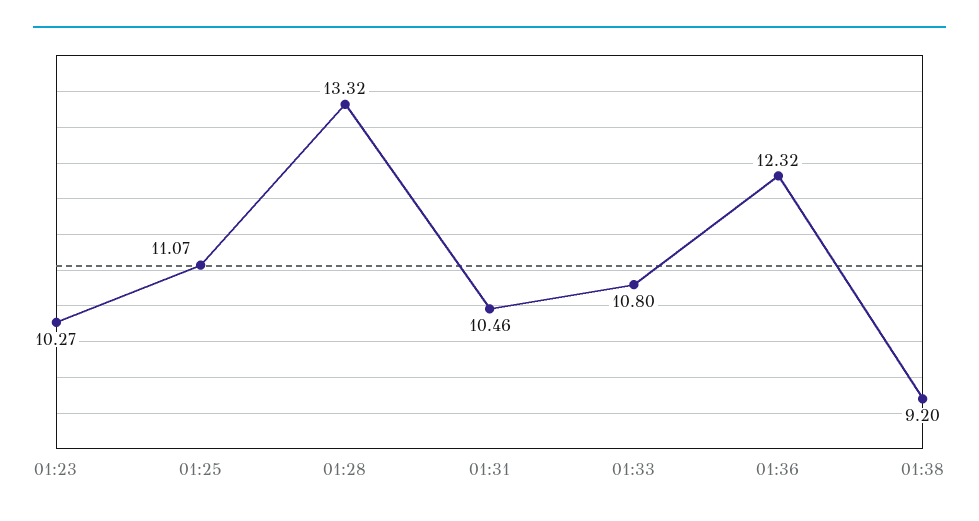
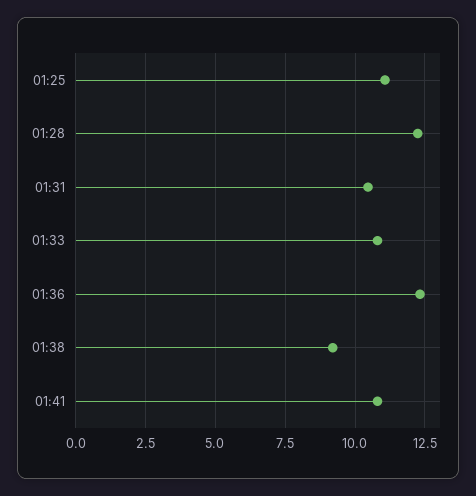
01:23: 10.27 -> none
01:28: 13.32 -> 12.25
01:41: none -> 10.75

